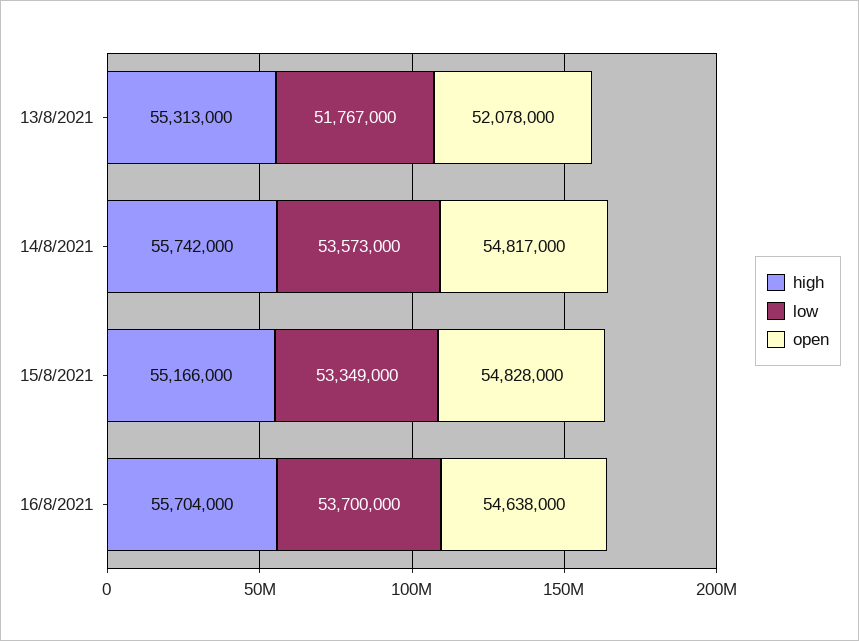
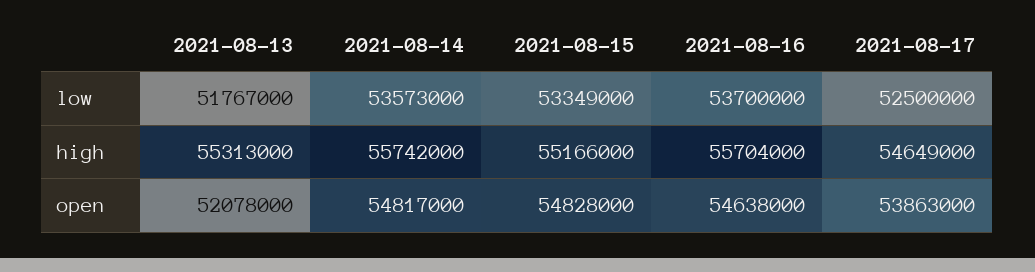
low, 2021-08-17: none -> 52500000
high, 2021-08-17: none -> 54649000
open, 2021-08-17: none -> 53863000

